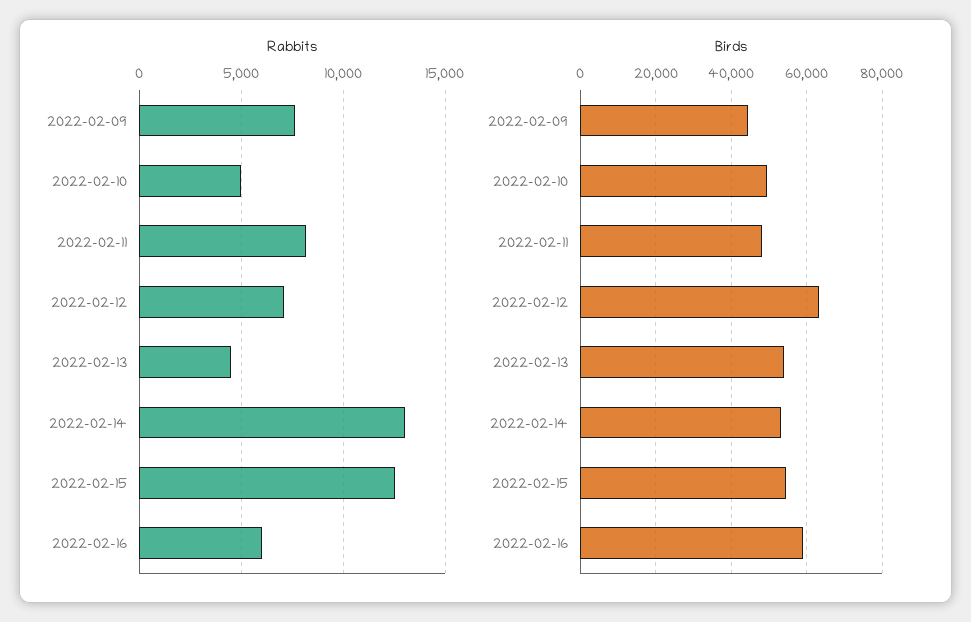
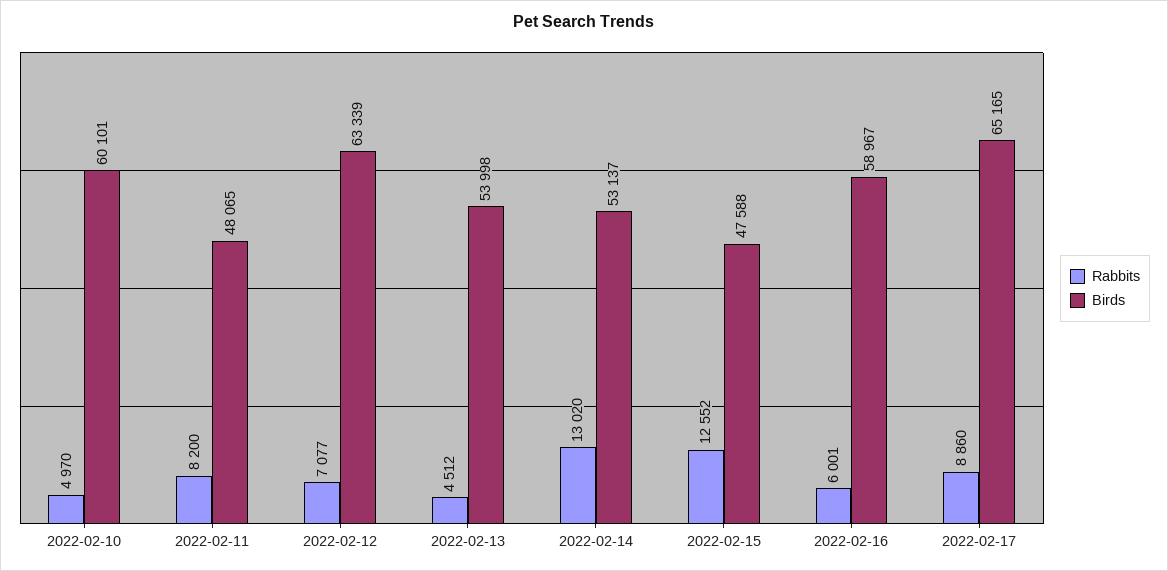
Rabbits, 2022-02-09: 7500 -> none
Birds, 2022-02-09: 44000 -> none
Birds, 2022-02-10: 50000 -> 60101
Birds, 2022-02-15: 54000 -> 47588
Rabbits, 2022-02-17: none -> 8860
Birds, 2022-02-17: none -> 65165

